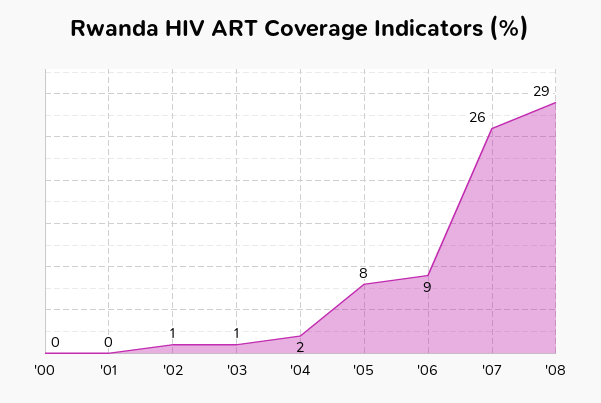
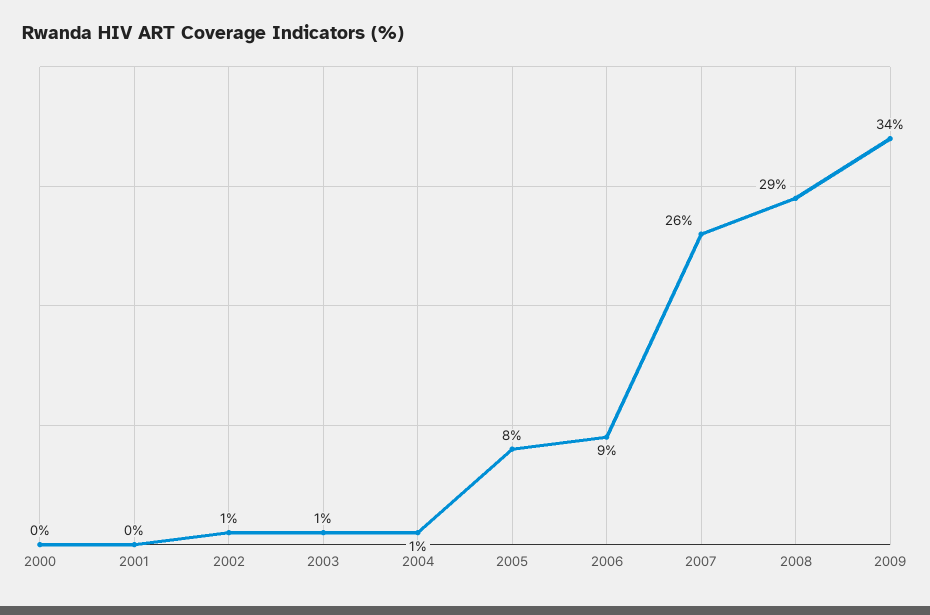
'04: 2 -> 1
2009: none -> 34

